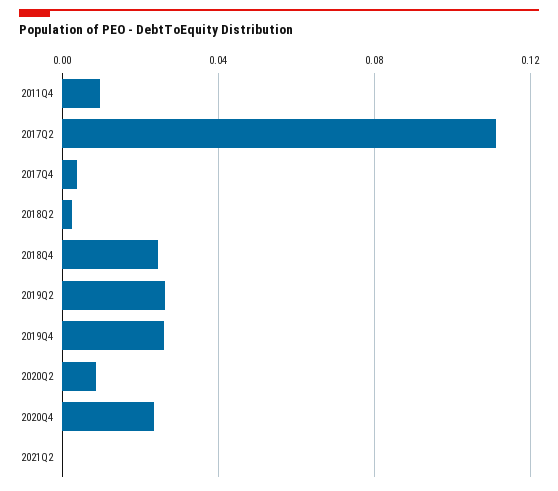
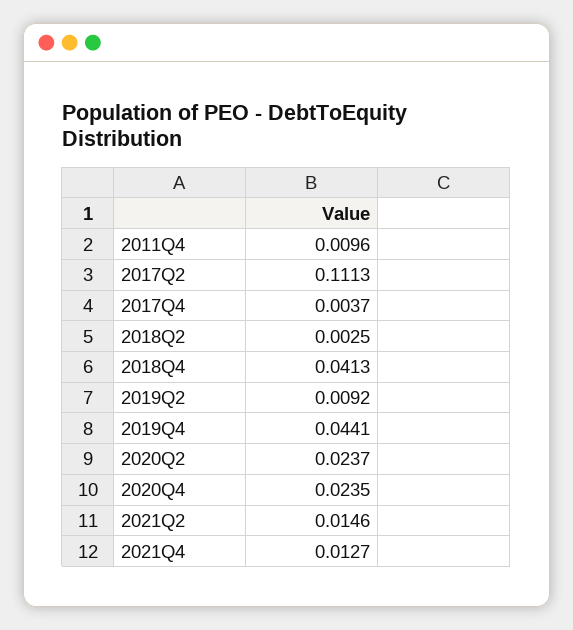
2018Q4: 0.025 -> 0.0413
2019Q2: 0.025 -> 0.0092
2019Q4: 0.025 -> 0.0441
2020Q2: 0.01 -> 0.0237
2021Q2: 0 -> 0.0146
2021Q4: none -> 0.0127

